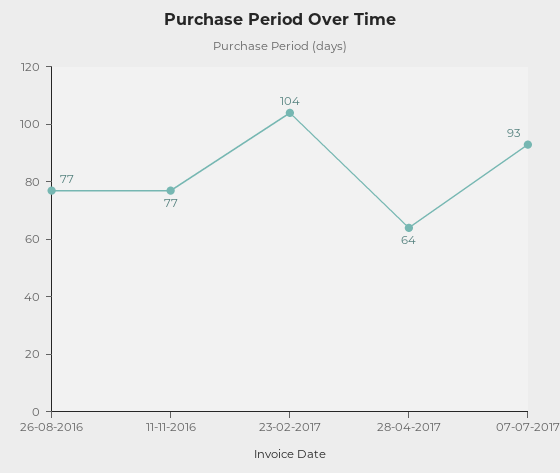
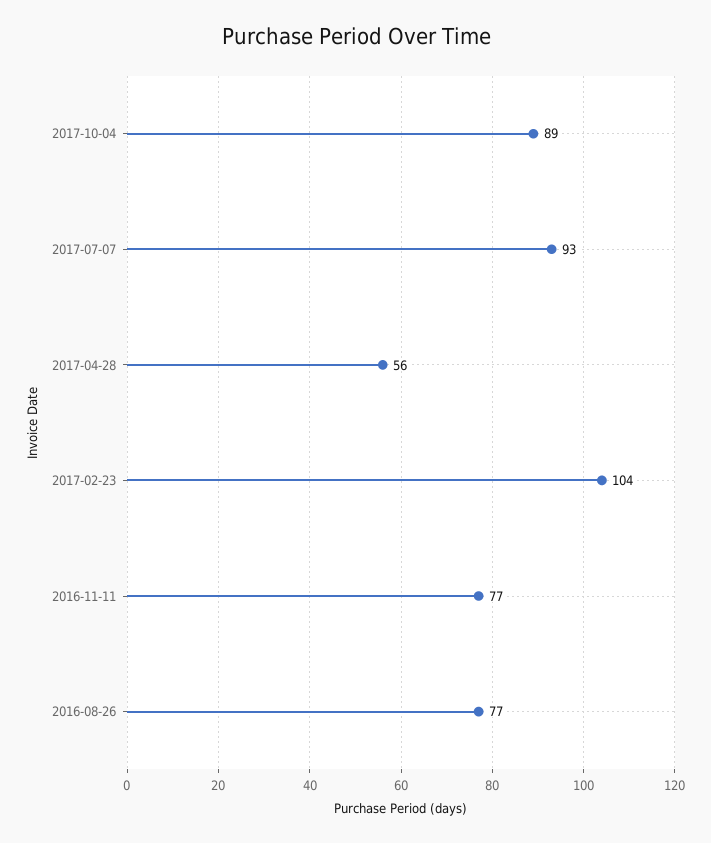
28-04-2017: 64 -> 56
2017-10-04: none -> 89

